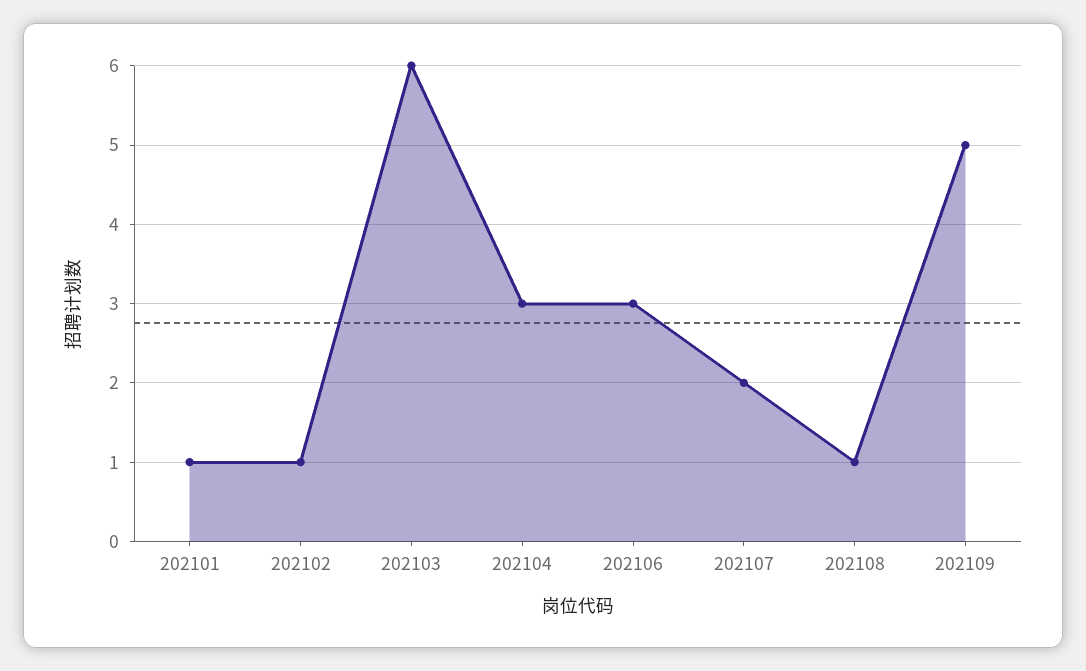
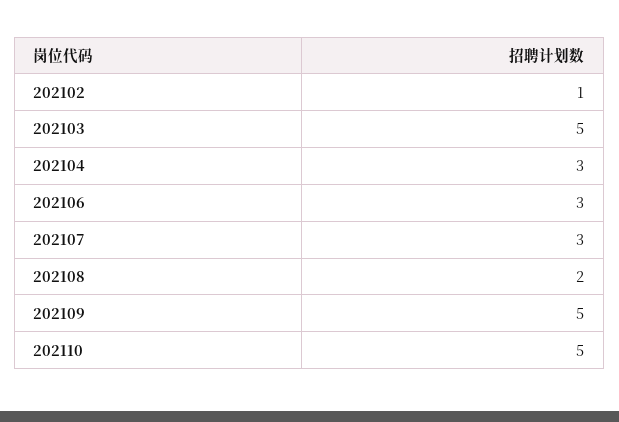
202101: 1 -> none
202103: 6 -> 5
202107: 2 -> 3
202108: 1 -> 2
202110: none -> 5

